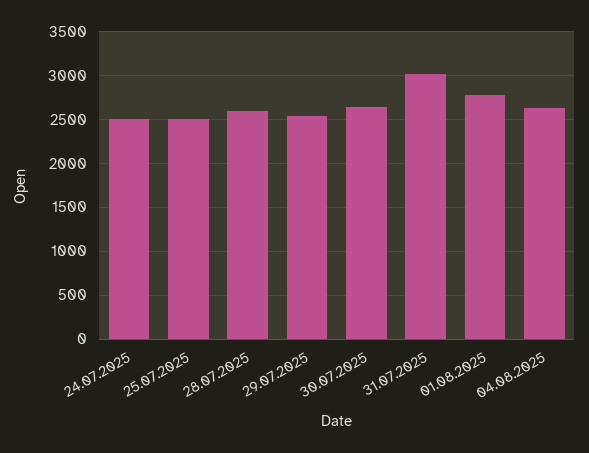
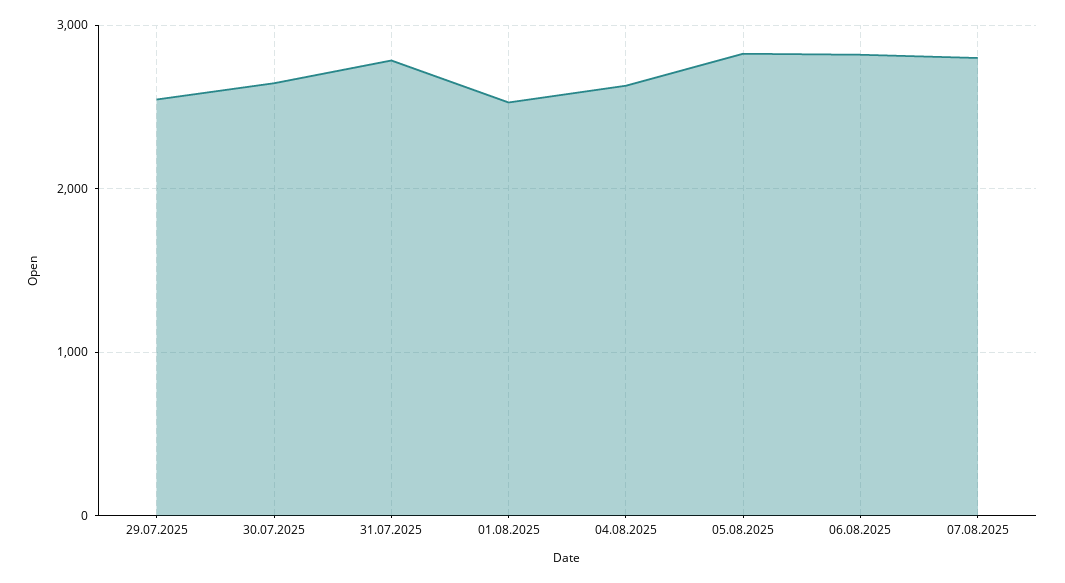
24.07.2025: 2500 -> none
25.07.2025: 2500 -> none
28.07.2025: 2600 -> none
31.07.2025: 3000 -> 2800
01.08.2025: 2800 -> 2500
05.08.2025: none -> 2800
06.08.2025: none -> 2800
07.08.2025: none -> 2800

